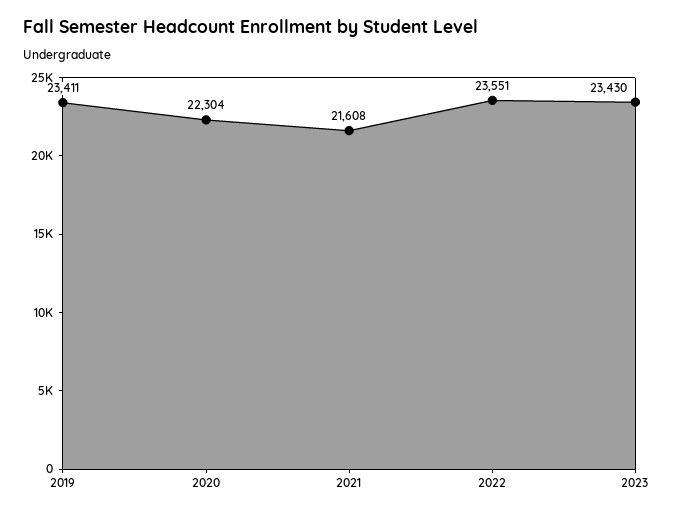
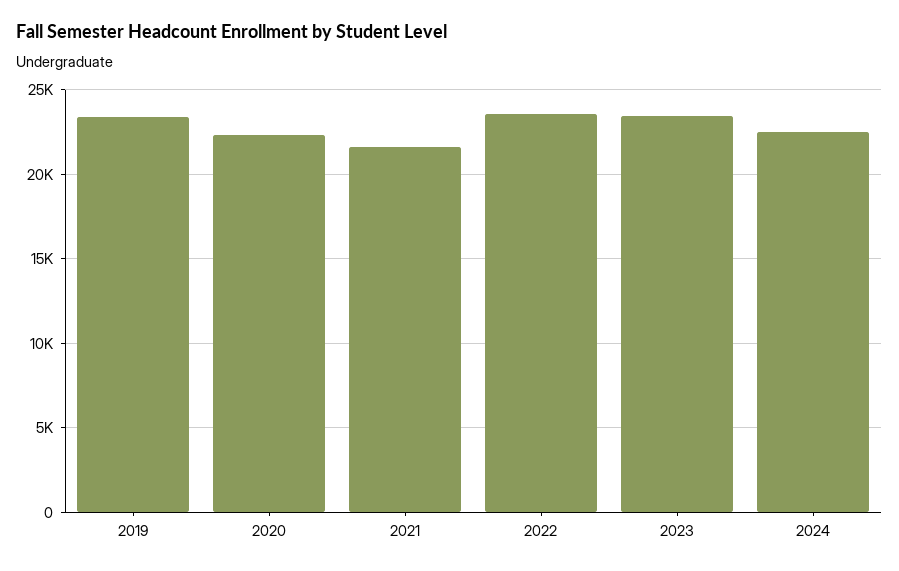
2024: none -> 22500

